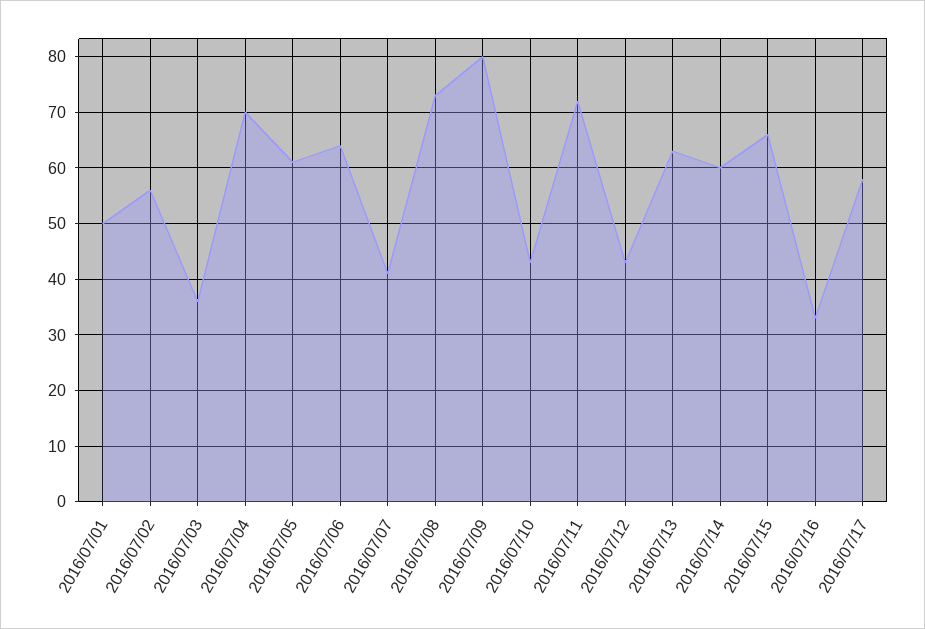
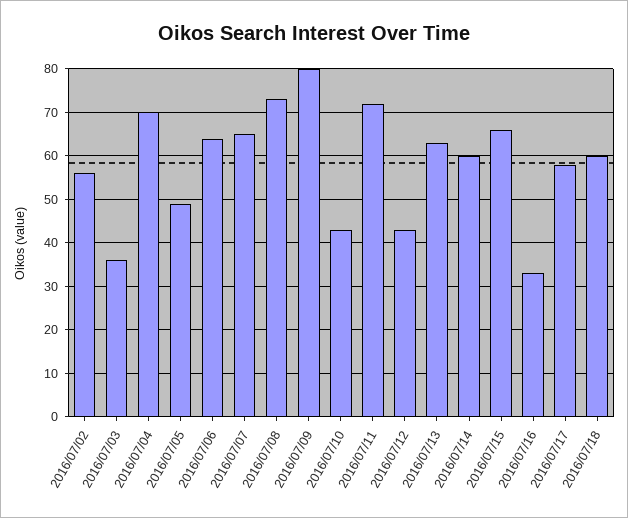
2016/07/01: 50 -> none
2016/07/05: 60 -> 50
2016/07/07: 40 -> 65
2016/07/18: none -> 60

